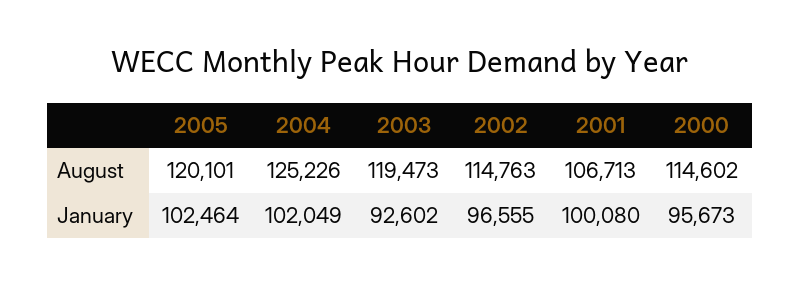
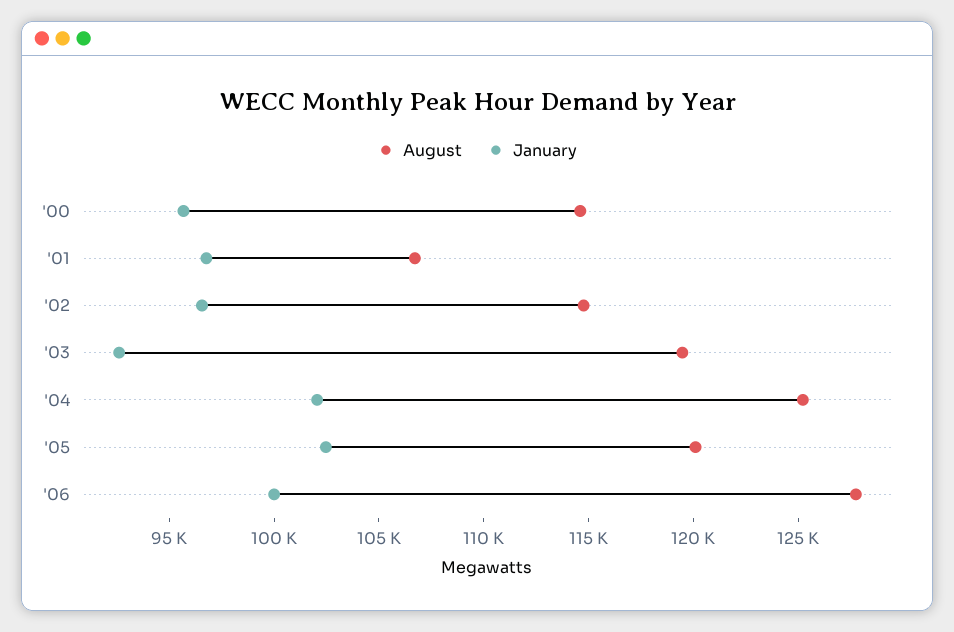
January, 2001: 100080 -> 97000
August, '06: none -> 128000
January, '06: none -> 100000

